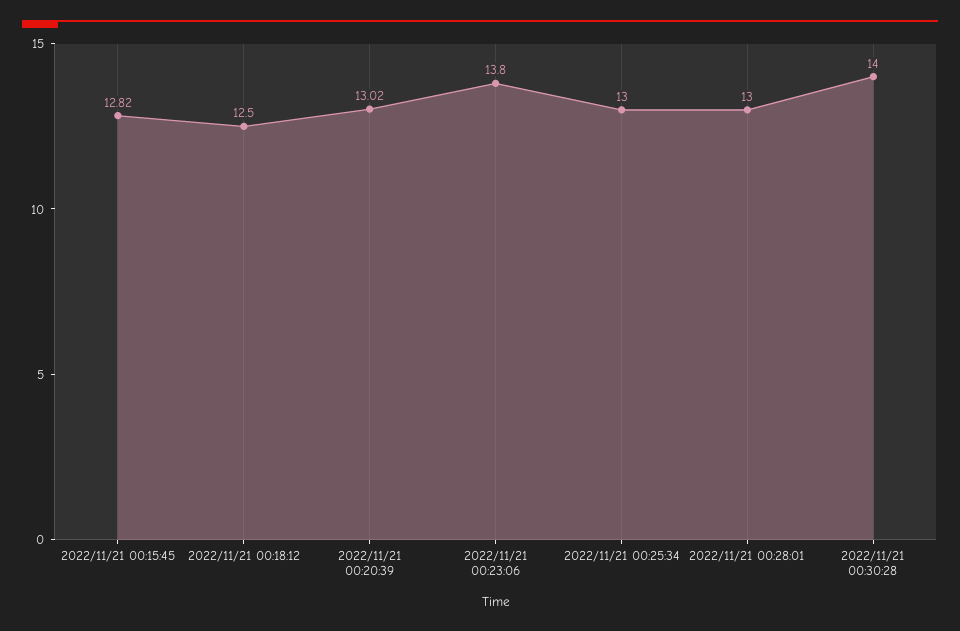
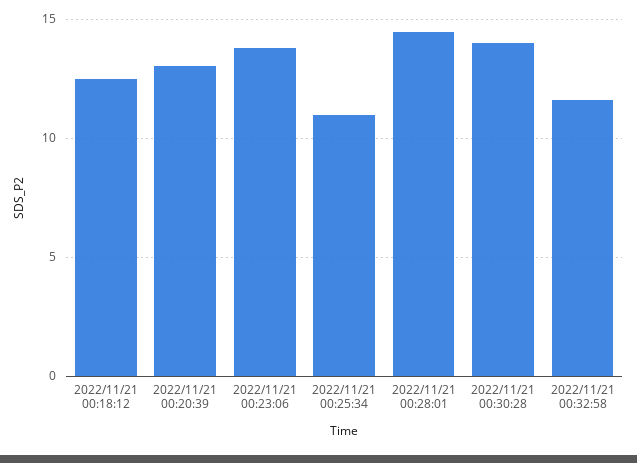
2022/11/21 00:15:45: 12.82 -> none
2022/11/21 00:25:34: 13 -> 11
2022/11/21 00:28:01: 13 -> 14.5
2022/11/21 00:32:58: none -> 11.5

